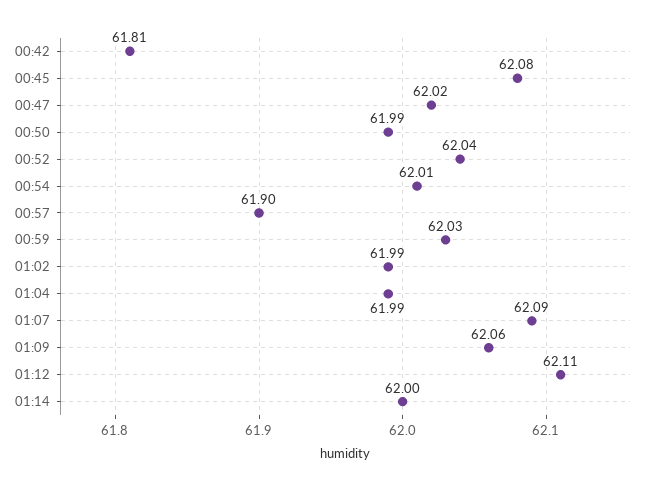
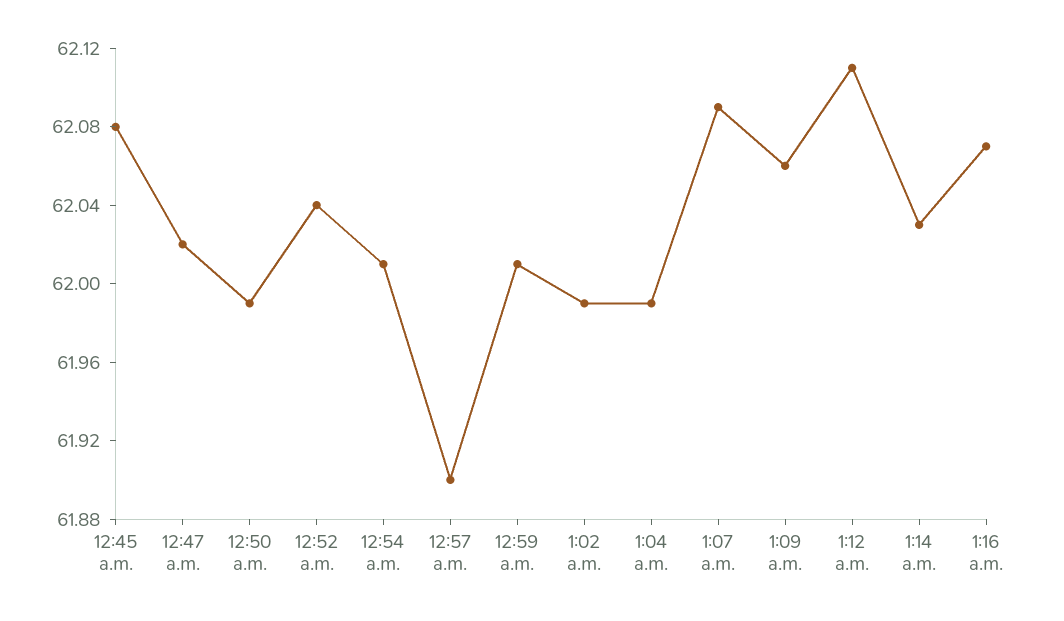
00:42: 61.81 -> none
00:59: 62.03 -> 62.01
01:14: 62 -> 62.03
1:16 a.m.: none -> 62.07

